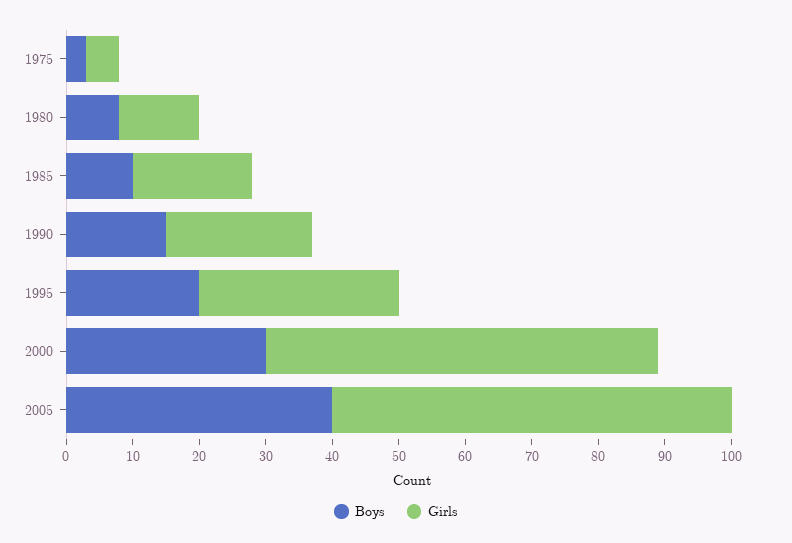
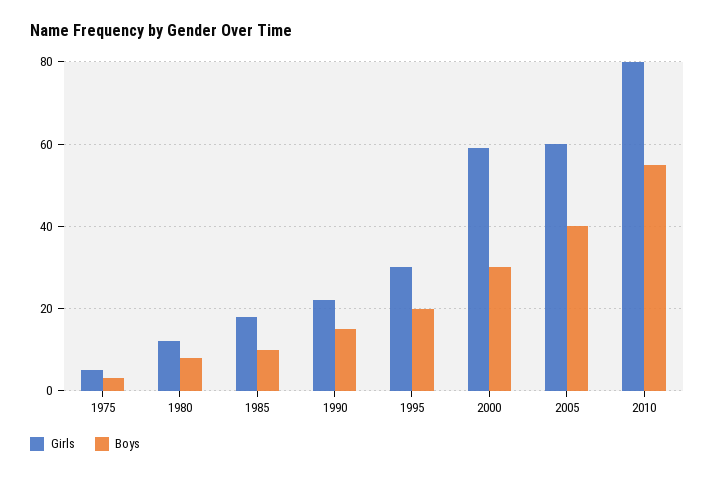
Girls, 2010: none -> 80
Boys, 2010: none -> 55

